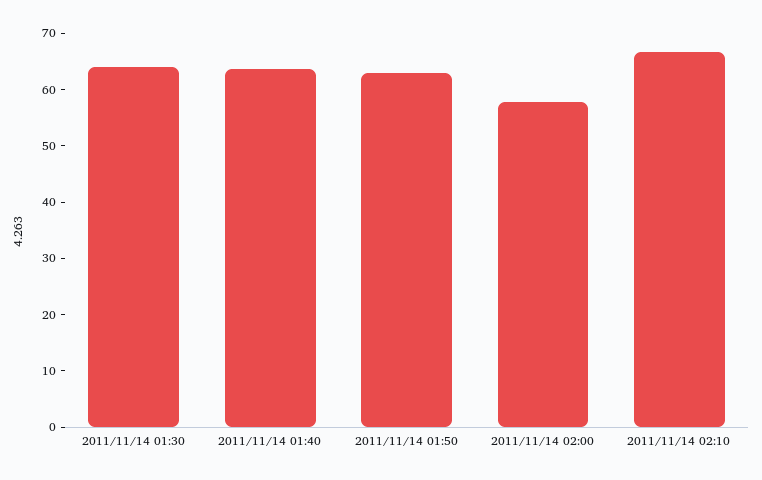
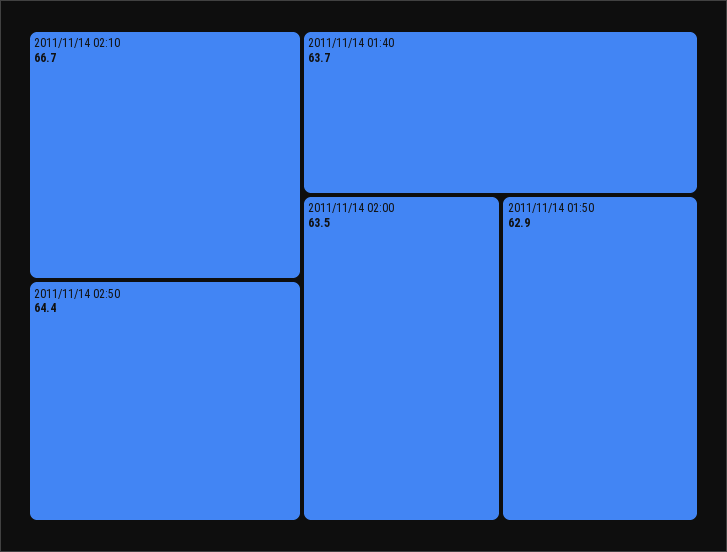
2011/11/14 01:30: 64 -> none
2011/11/14 02:00: 58 -> 63.5
2011/11/14 02:50: none -> 64.4

